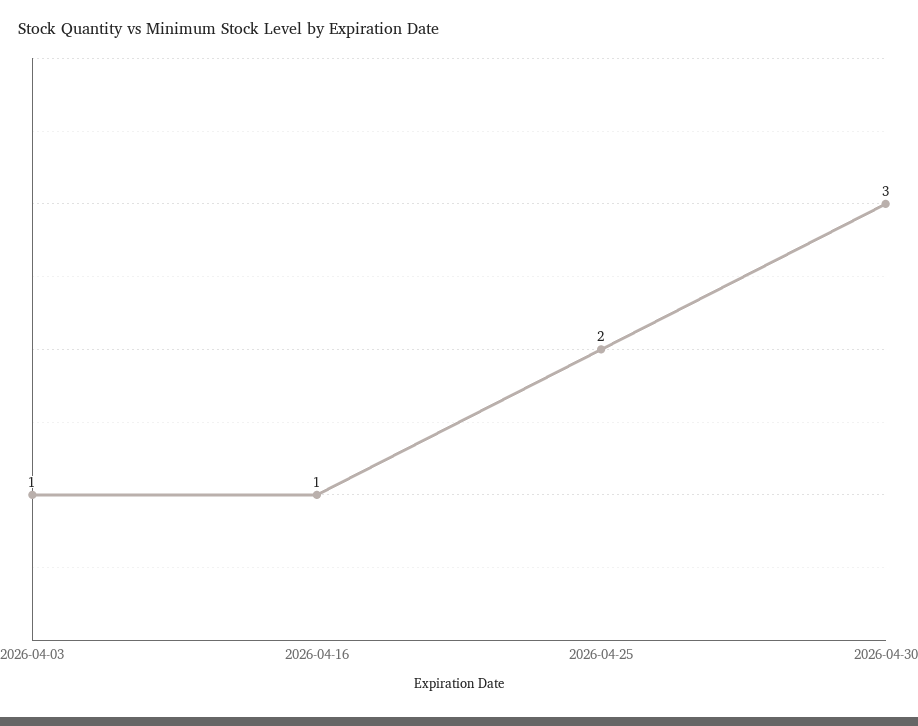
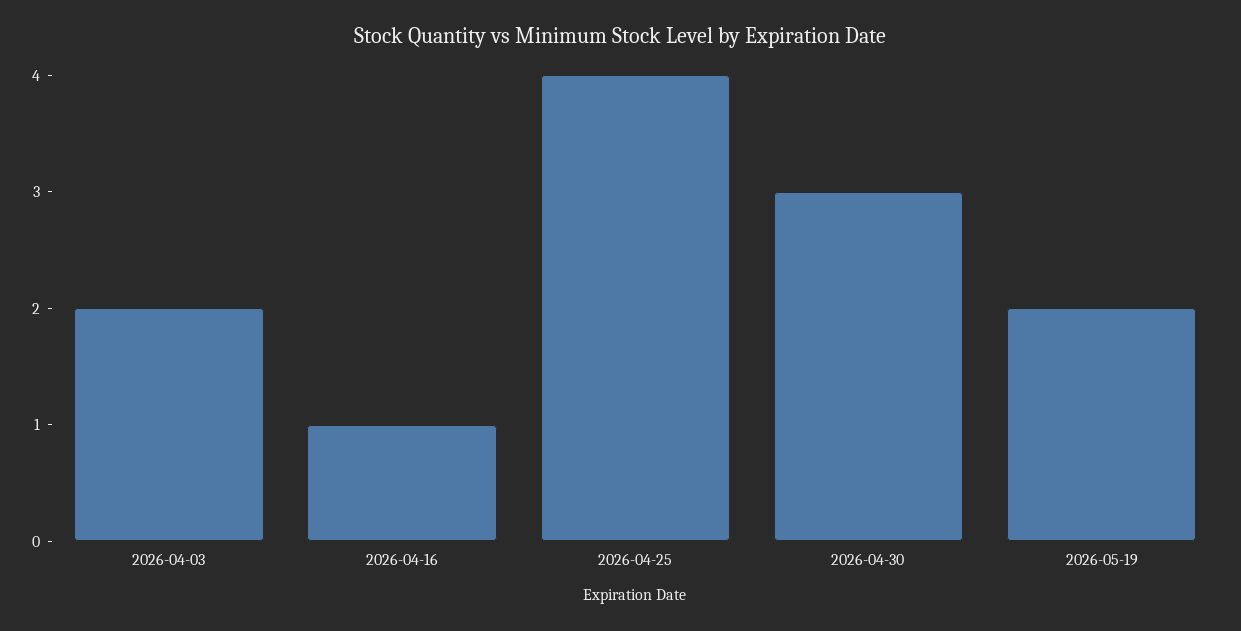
2026-04-03: 1 -> 2
2026-04-25: 2 -> 4
2026-05-19: none -> 2

